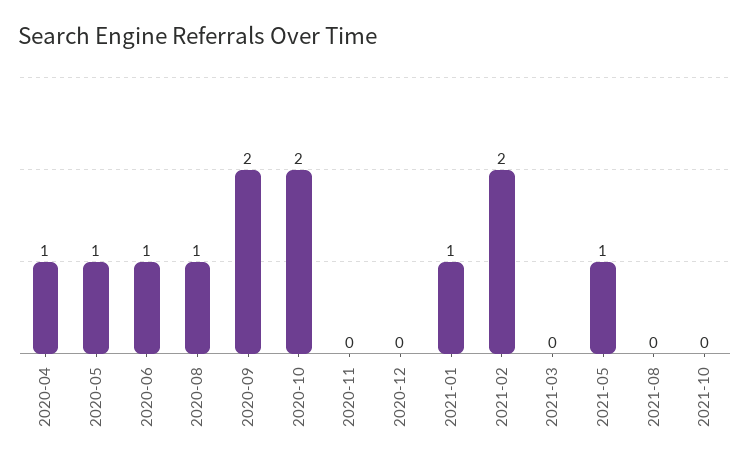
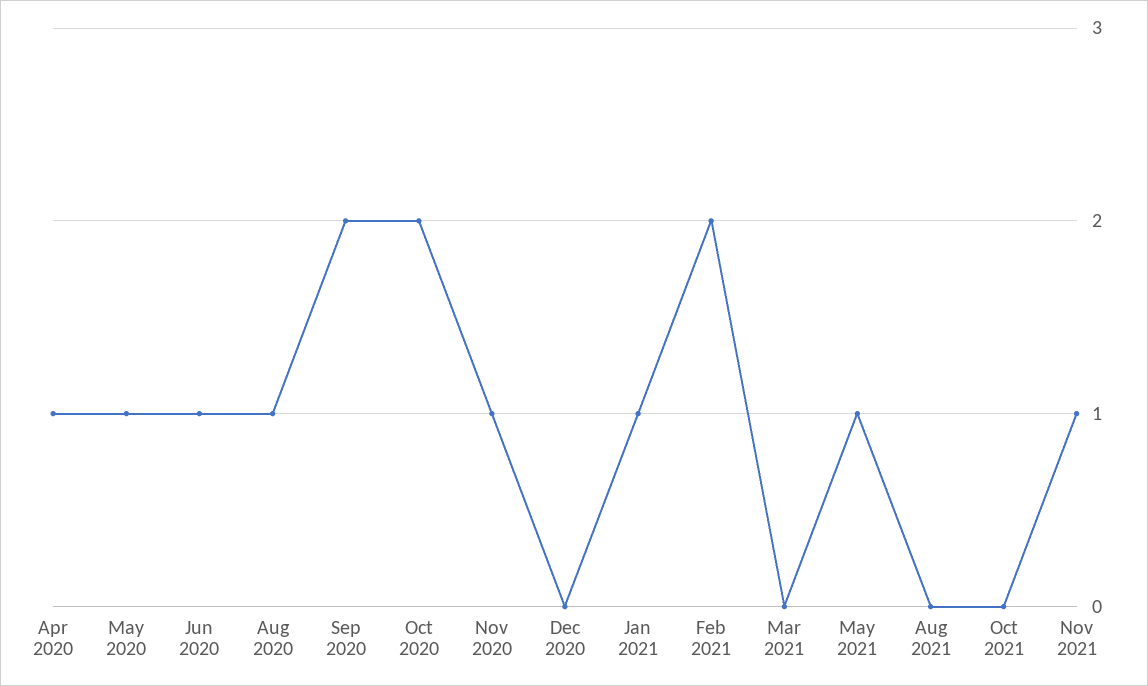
2020-11: 0 -> 1
Nov 2021: none -> 1

